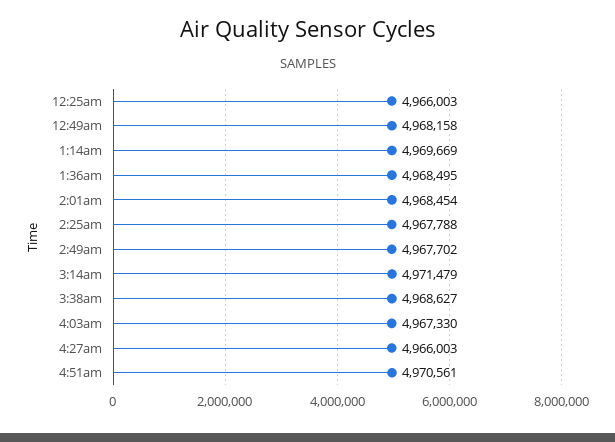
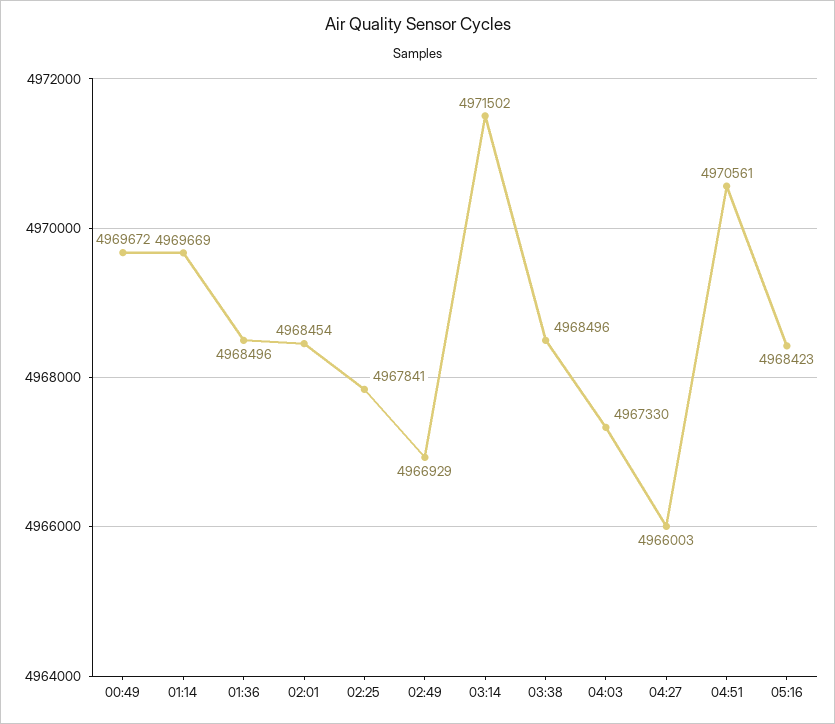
12:25am: 4966003 -> none
12:49am: 4968158 -> 4969672
1:36am: 4968495 -> 4968496
2:25am: 4967788 -> 4967841
2:49am: 4967702 -> 4966929
3:14am: 4971479 -> 4971502
3:38am: 4968627 -> 4968496
05:16: none -> 4968423

